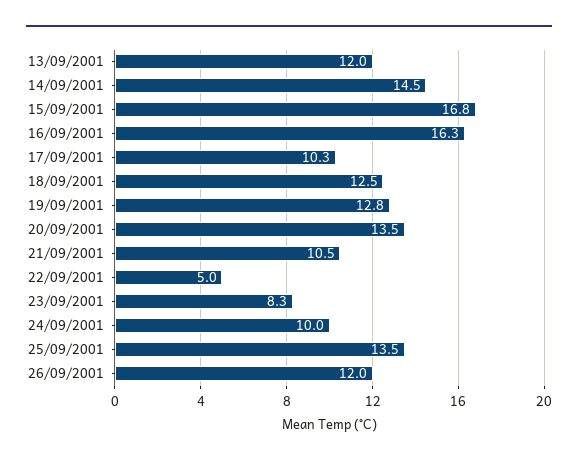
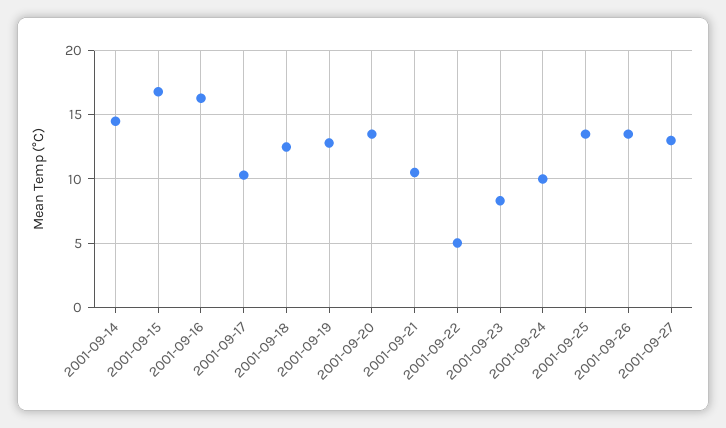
13/09/2001: 12 -> none
26/09/2001: 12 -> 13.5
2001-09-27: none -> 13

